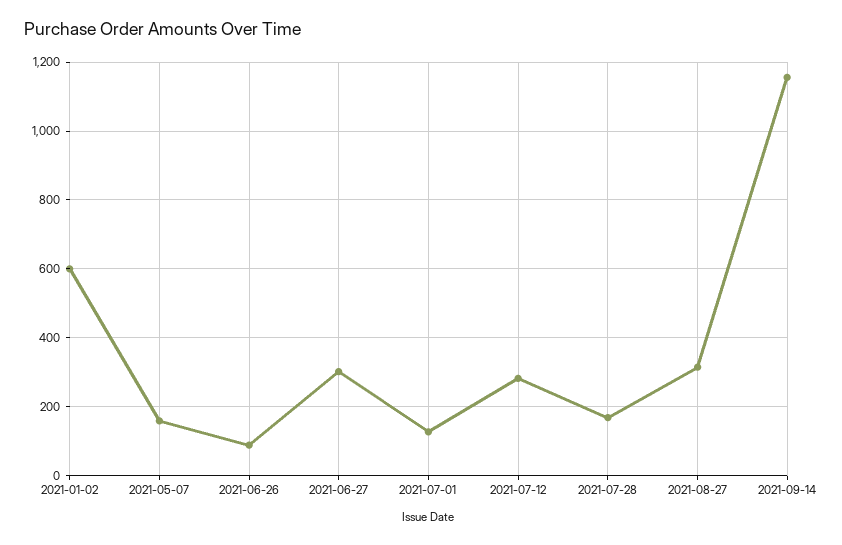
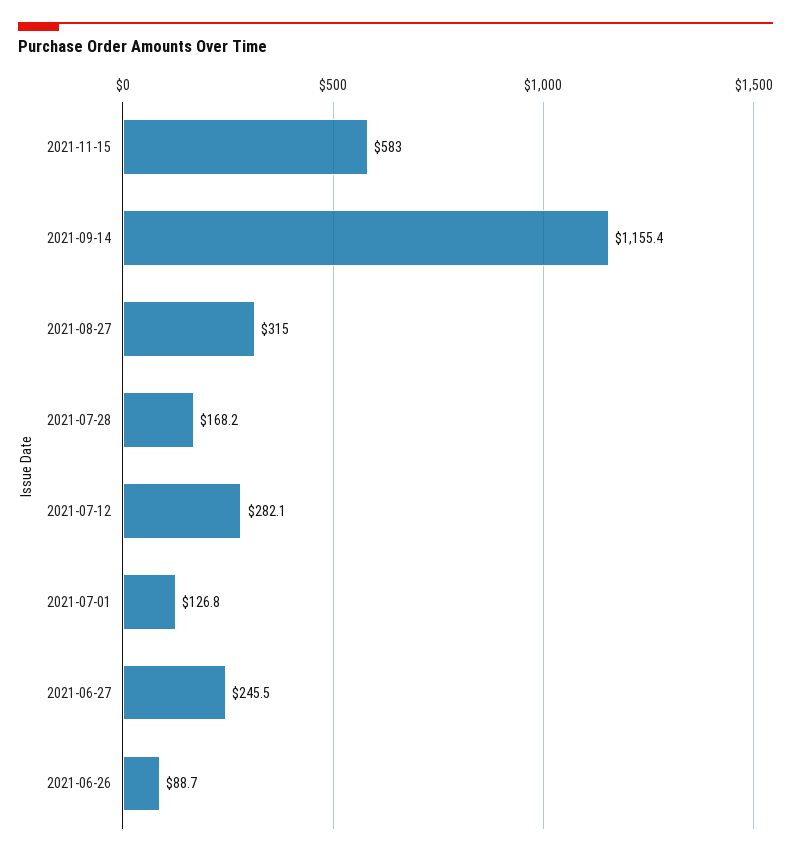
2021-01-02: 600 -> none
2021-05-07: 160 -> none
2021-06-27: 300 -> 245.5
2021-11-15: none -> 583

